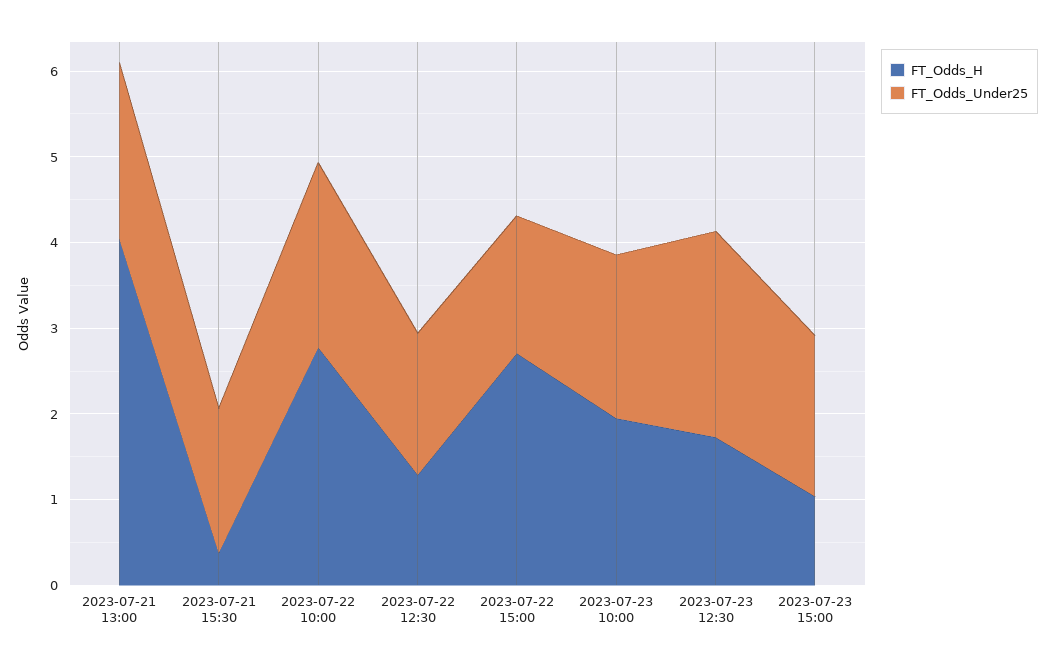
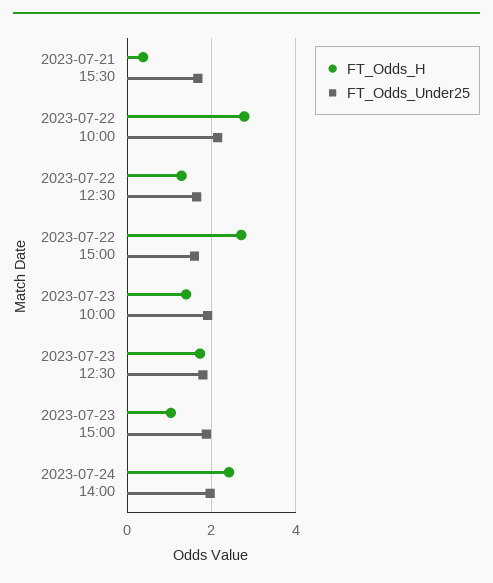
FT_Odds_H, 2023-07-21 13:00: 4 -> none
FT_Odds_Under25, 2023-07-21 13:00: 2 -> none
FT_Odds_H, 2023-07-23 10:00: 2 -> 1.4
FT_Odds_Under25, 2023-07-23 12:30: 2.4 -> 1.8
FT_Odds_H, 2023-07-24 14:00: none -> 2.4
FT_Odds_Under25, 2023-07-24 14:00: none -> 2

